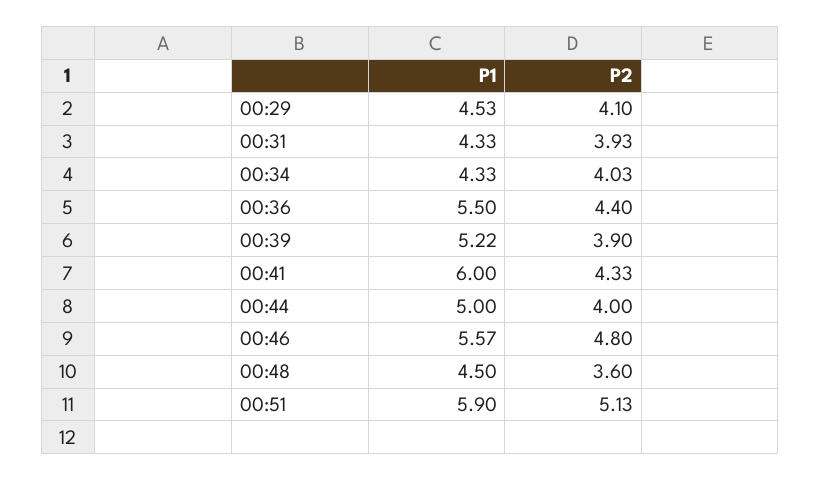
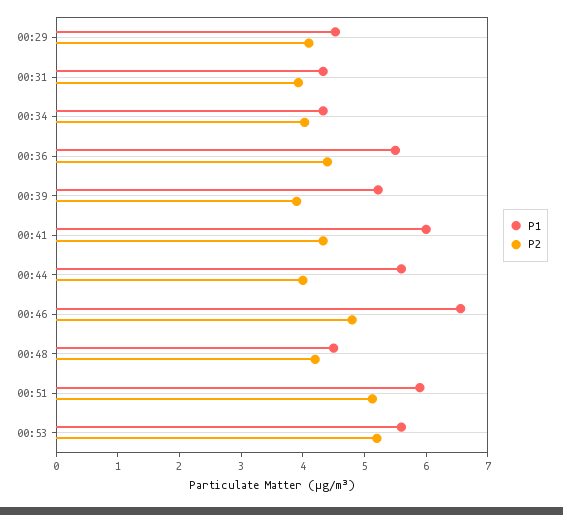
P1, 00:44: 5 -> 5.6
P1, 00:46: 5.57 -> 6.6
P2, 00:48: 3.6 -> 4.2
P1, 00:53: none -> 5.6
P2, 00:53: none -> 5.2

